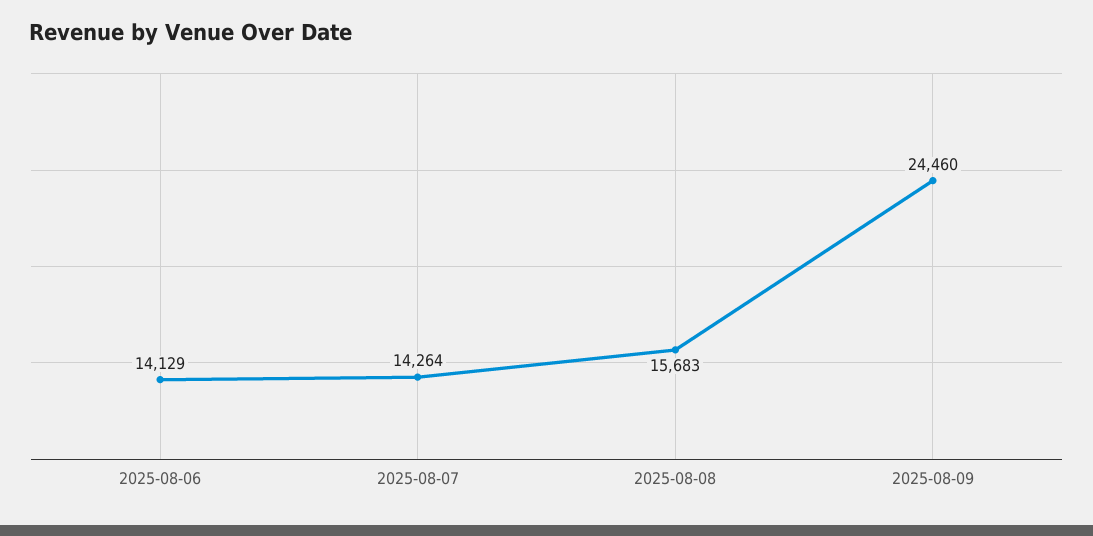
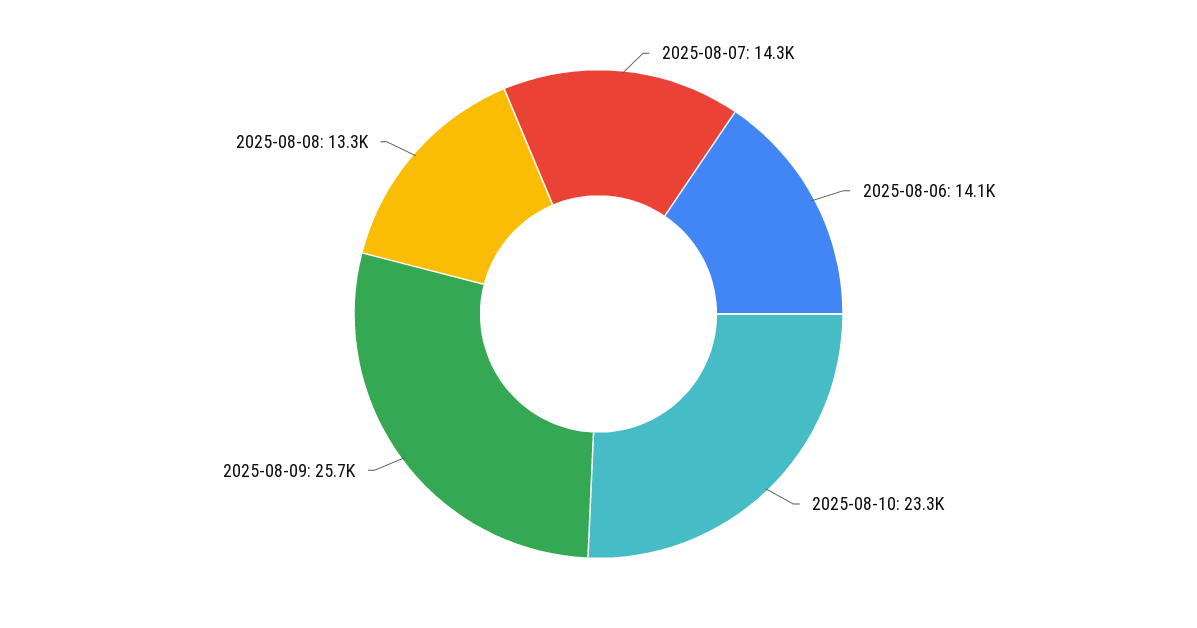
2025-08-08: 15683 -> 13300
2025-08-09: 24460 -> 25700
2025-08-10: none -> 23300

